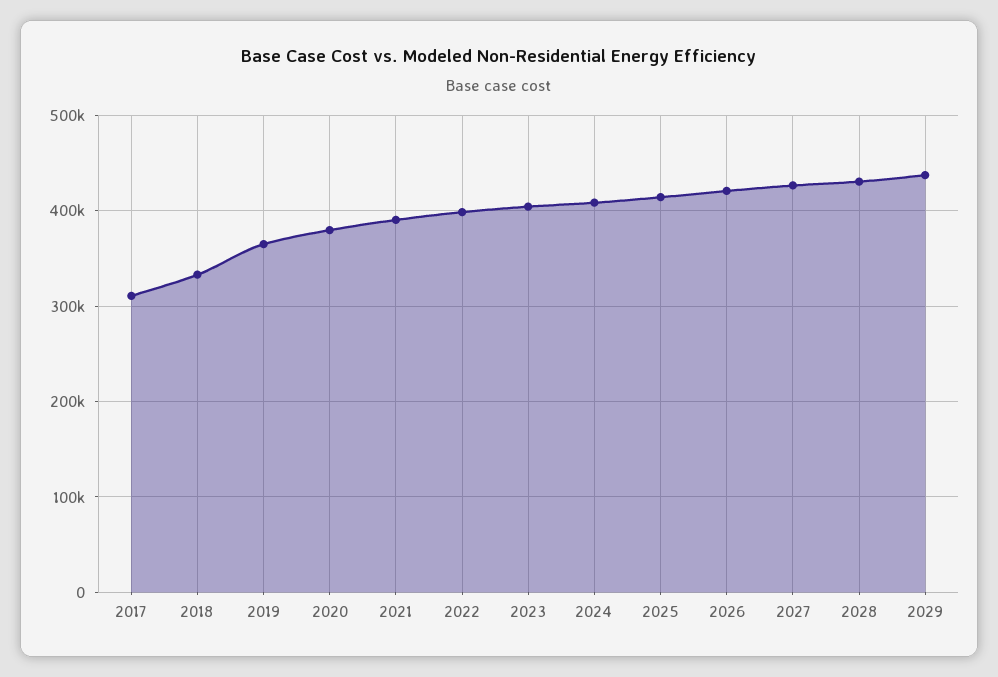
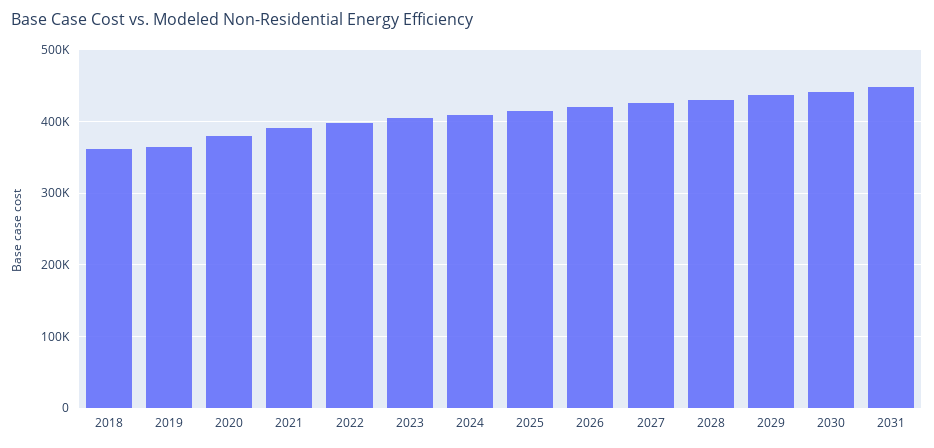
2017: 310000 -> none
2018: 330000 -> 360000
2030: none -> 440000
2031: none -> 450000

